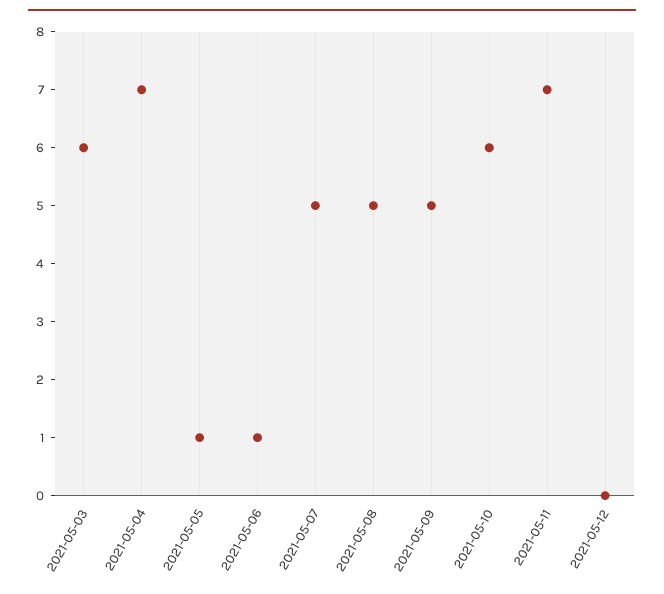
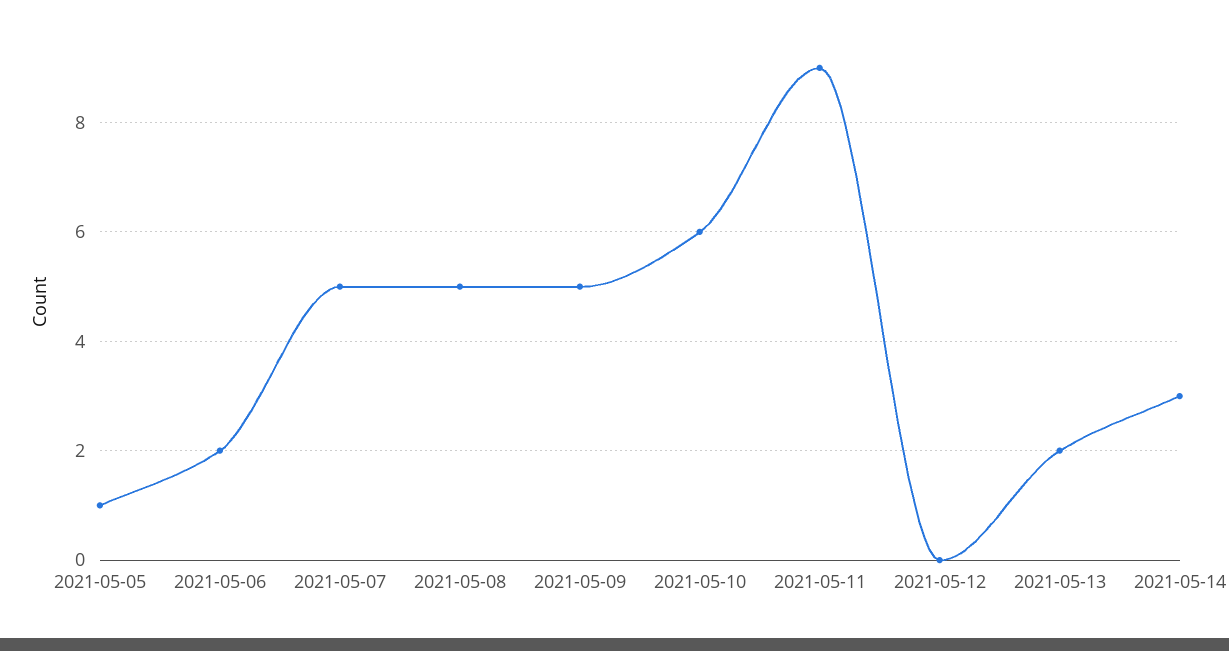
2021-05-03: 6 -> none
2021-05-04: 7 -> none
2021-05-06: 1 -> 2
2021-05-11: 7 -> 9
2021-05-13: none -> 2
2021-05-14: none -> 3

